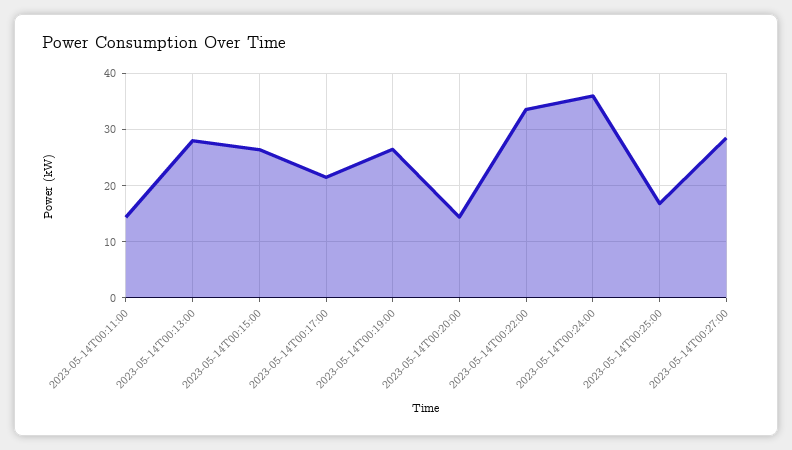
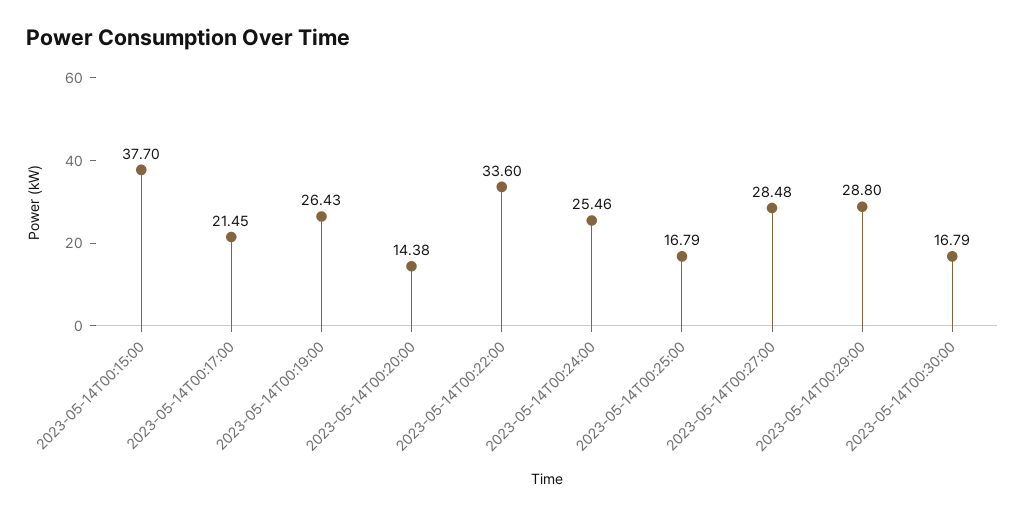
2023-05-14T00:11:00: 14 -> none
2023-05-14T00:13:00: 28 -> none
2023-05-14T00:15:00: 26 -> 37.7
2023-05-14T00:24:00: 36 -> 25.46
2023-05-14T00:29:00: none -> 28.8
2023-05-14T00:30:00: none -> 16.79

